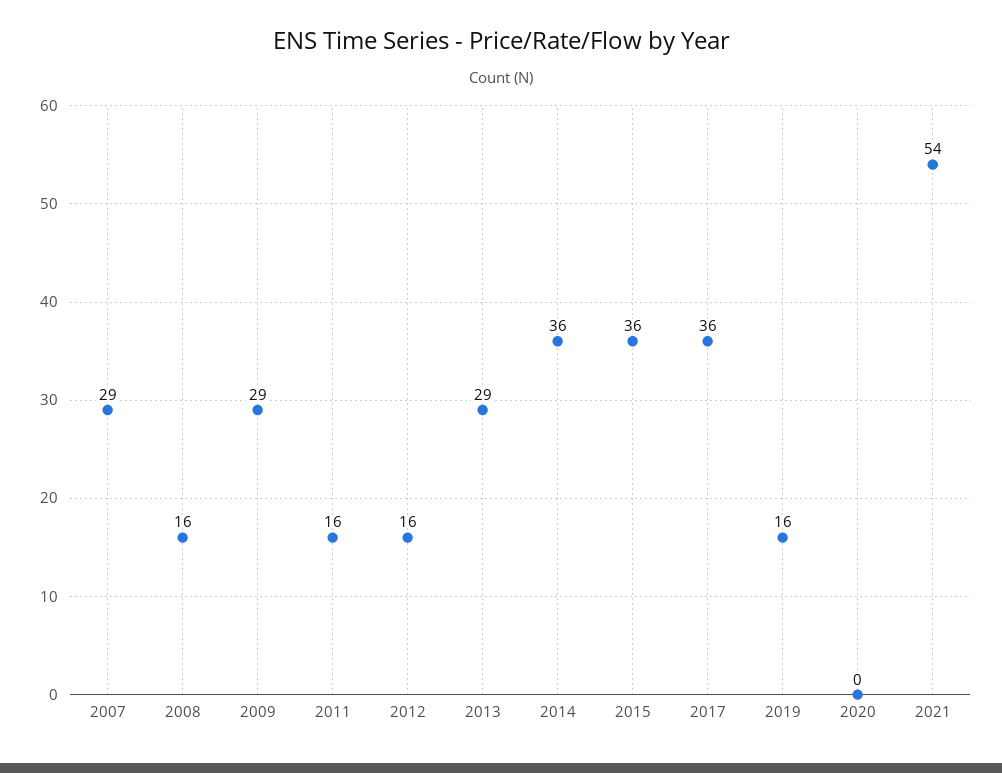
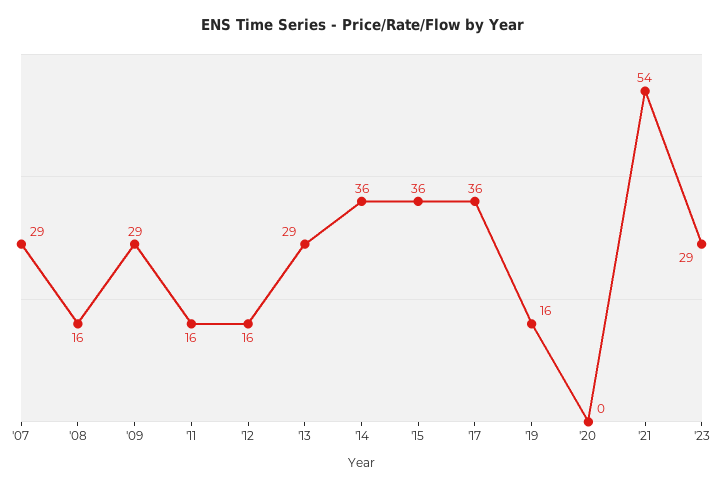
'23: none -> 29

